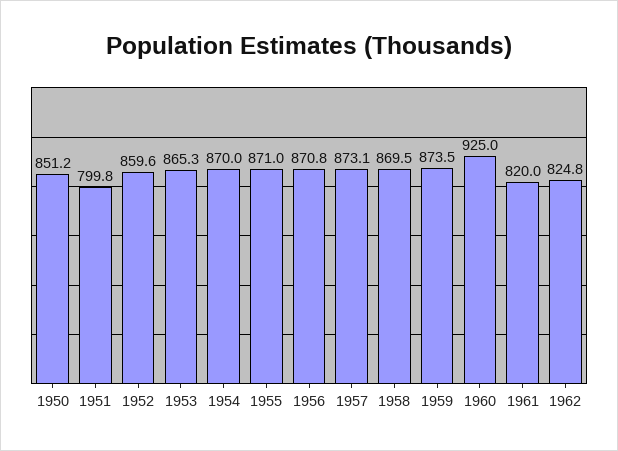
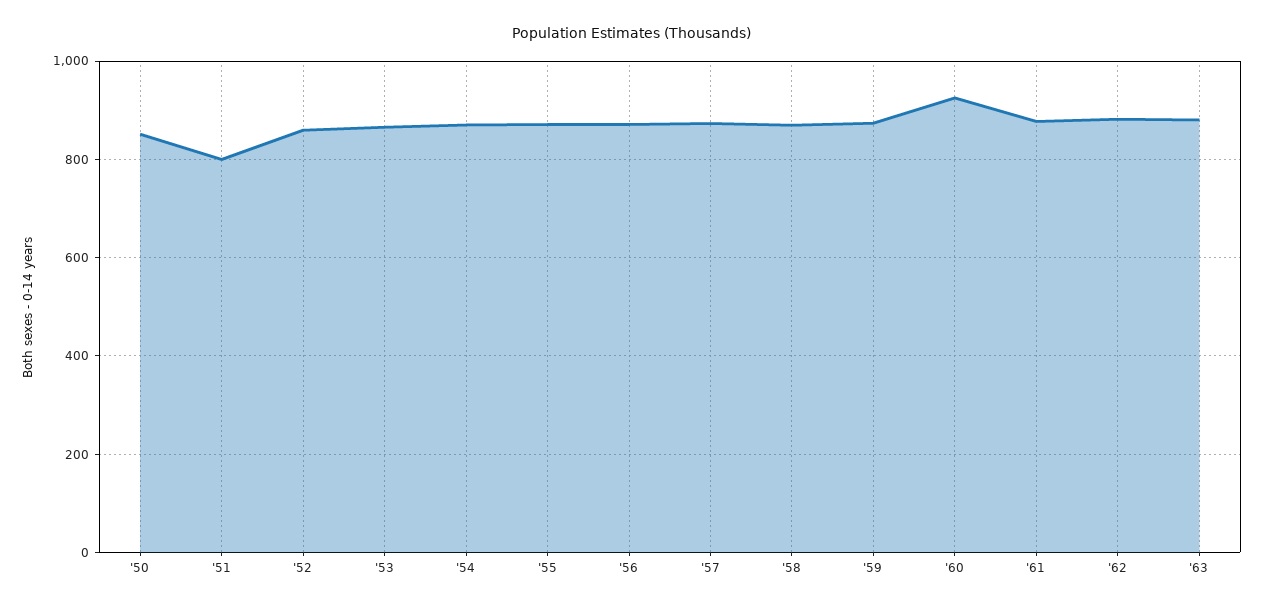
1961: 820 -> 880
1962: 824.8 -> 880
'63: none -> 880

